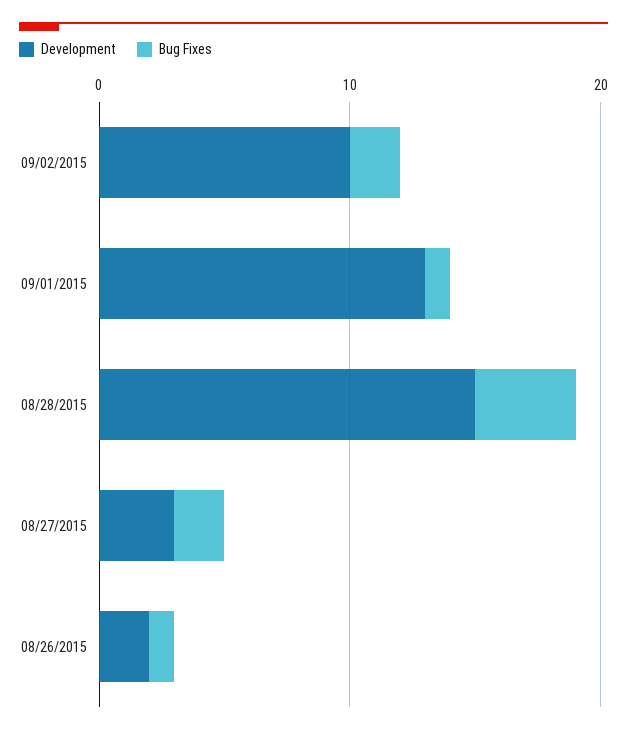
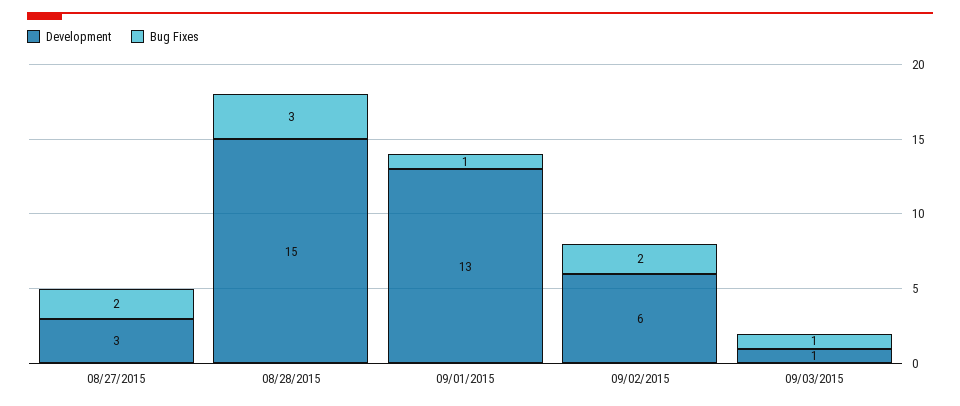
Development, 09/02/2015: 10 -> 6
Bug Fixes, 08/28/2015: 4 -> 3
Development, 08/26/2015: 2 -> none
Bug Fixes, 08/26/2015: 1 -> none
Development, 09/03/2015: none -> 1
Bug Fixes, 09/03/2015: none -> 1

